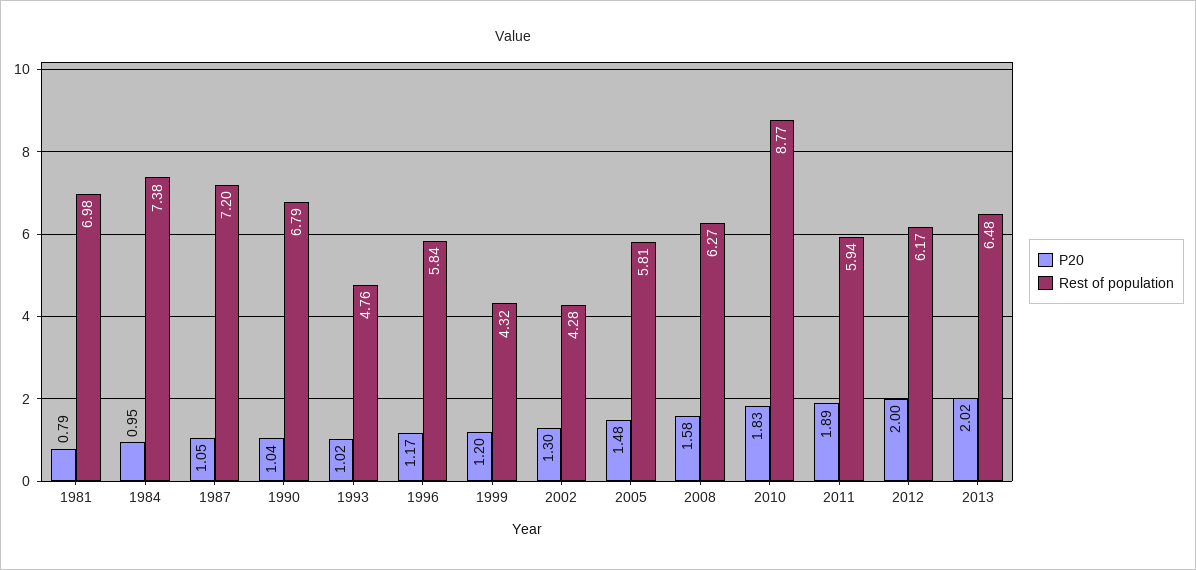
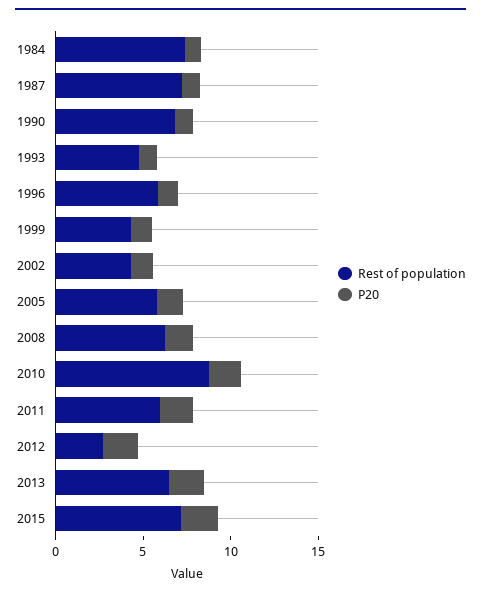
P20, 1981: 0.79 -> none
Rest of population, 1981: 6.98 -> none
Rest of population, 2012: 6.17 -> 3
Rest of population, 2015: none -> 7
P20, 2015: none -> 2

